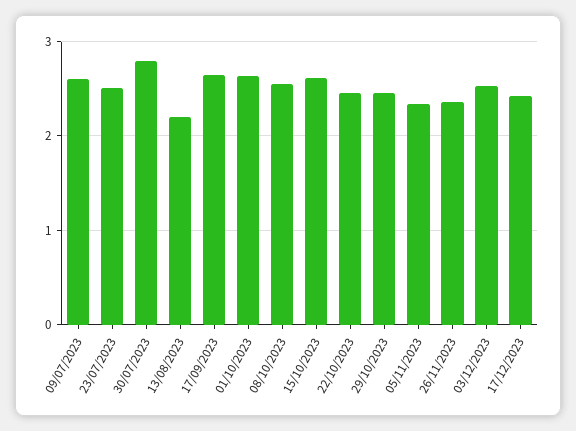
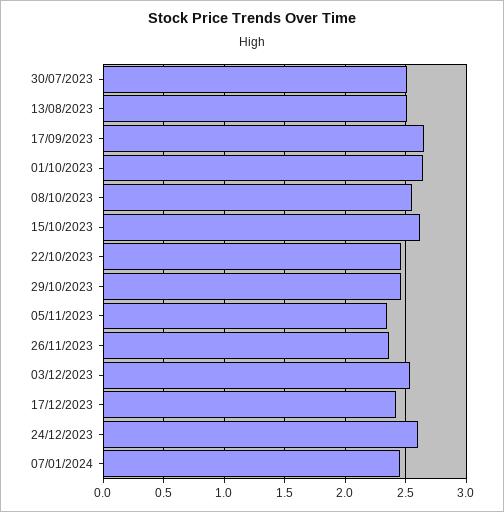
09/07/2023: 2.6 -> none
23/07/2023: 2.5 -> none
30/07/2023: 2.8 -> 2.5
13/08/2023: 2.2 -> 2.5
24/12/2023: none -> 2.6
07/01/2024: none -> 2.45

